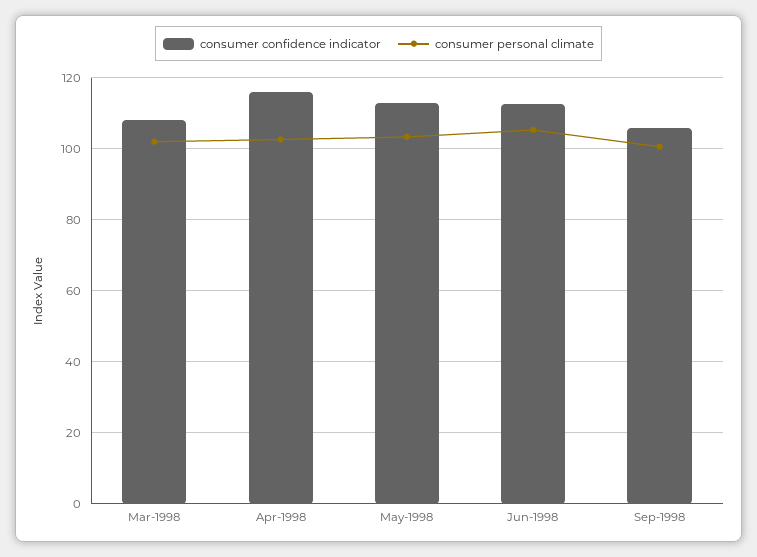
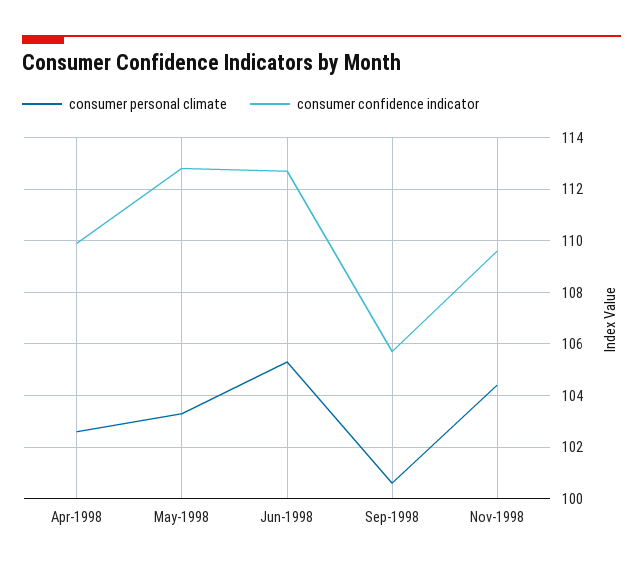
consumer confidence indicator, Mar-1998: 108 -> none
consumer personal climate, Mar-1998: 102 -> none
consumer confidence indicator, Apr-1998: 116 -> 110
consumer personal climate, Nov-1998: none -> 104.5
consumer confidence indicator, Nov-1998: none -> 109.5

